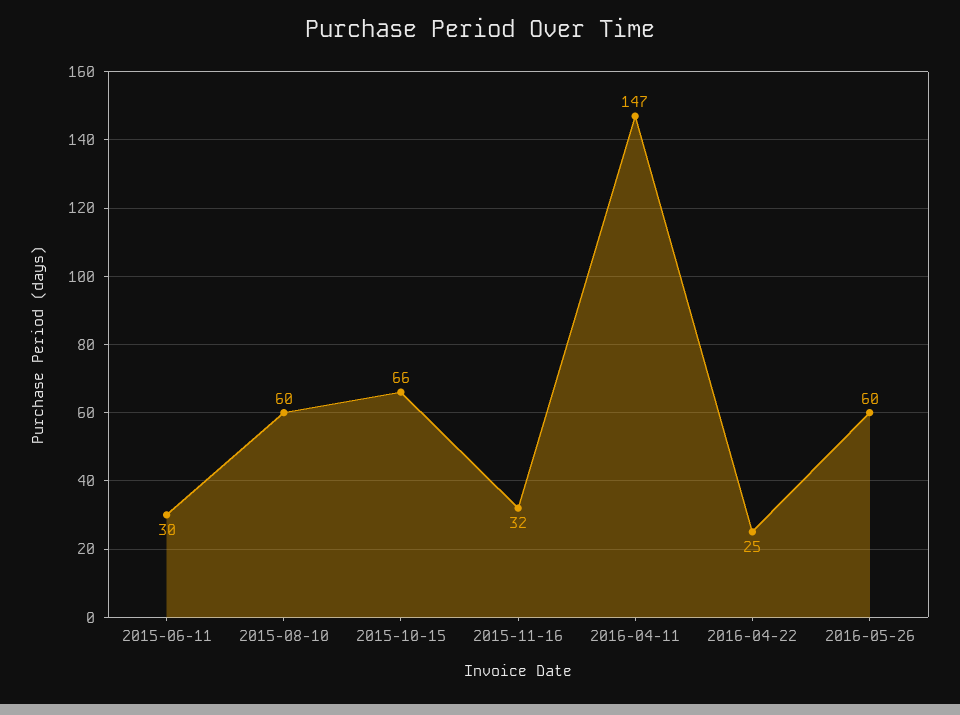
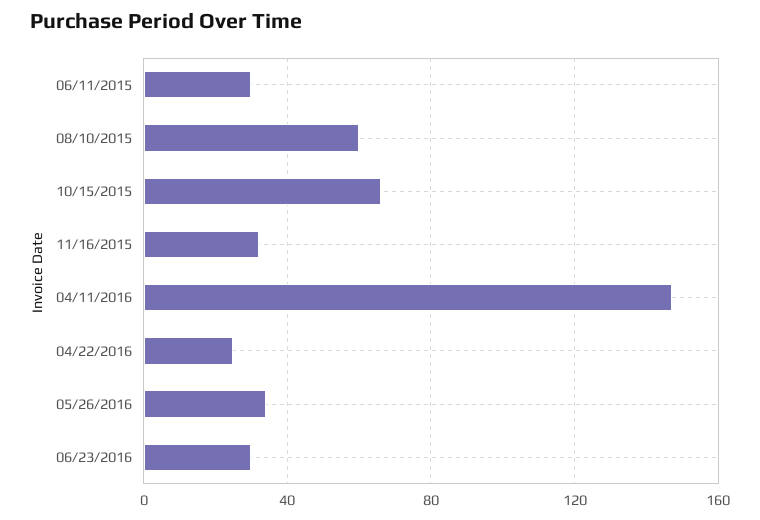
2016-05-26: 60 -> 35
06/23/2016: none -> 30

